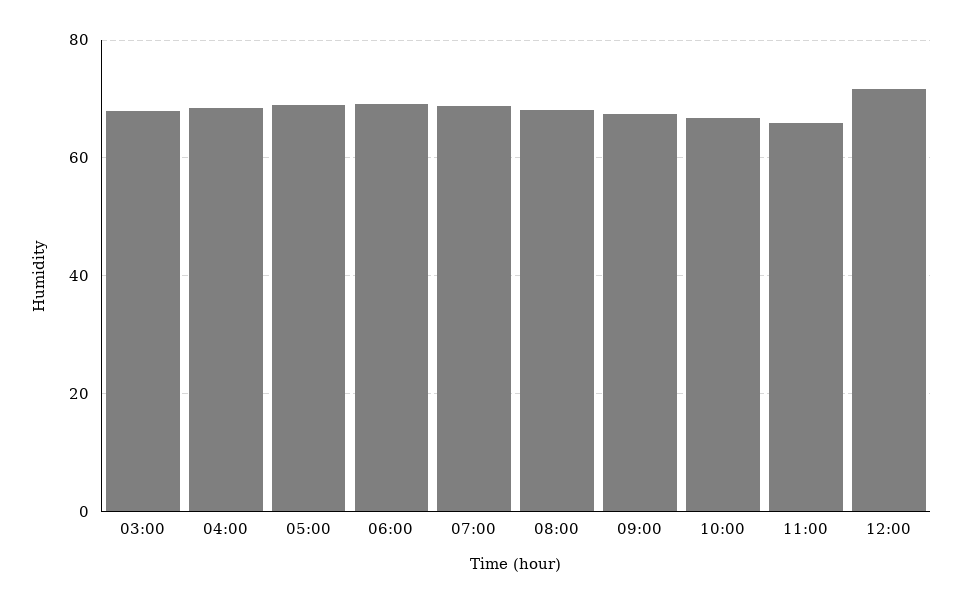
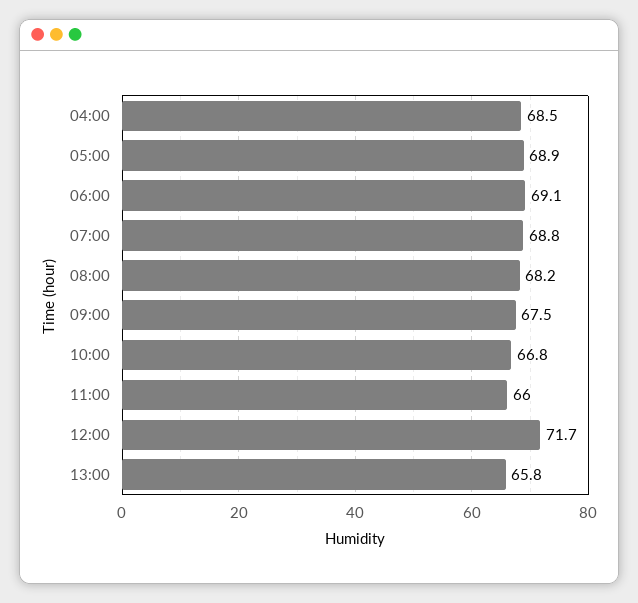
03:00: 68 -> none
13:00: none -> 65.8

